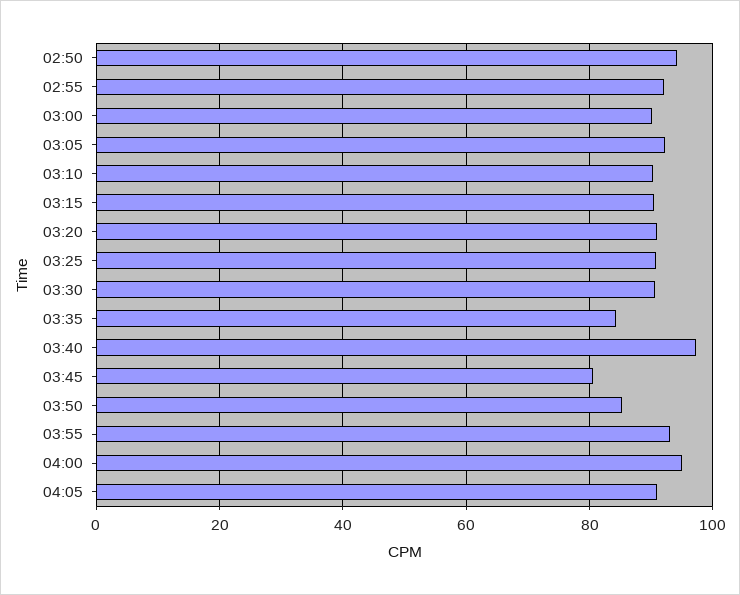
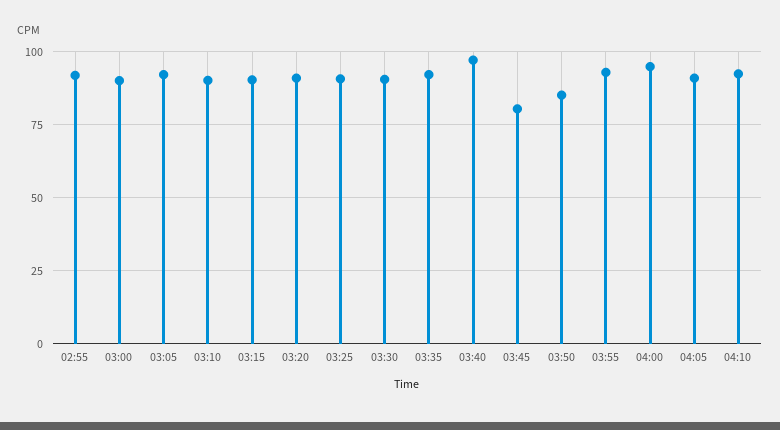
02:50: 94 -> none
03:35: 84 -> 92.5
04:10: none -> 92.5

